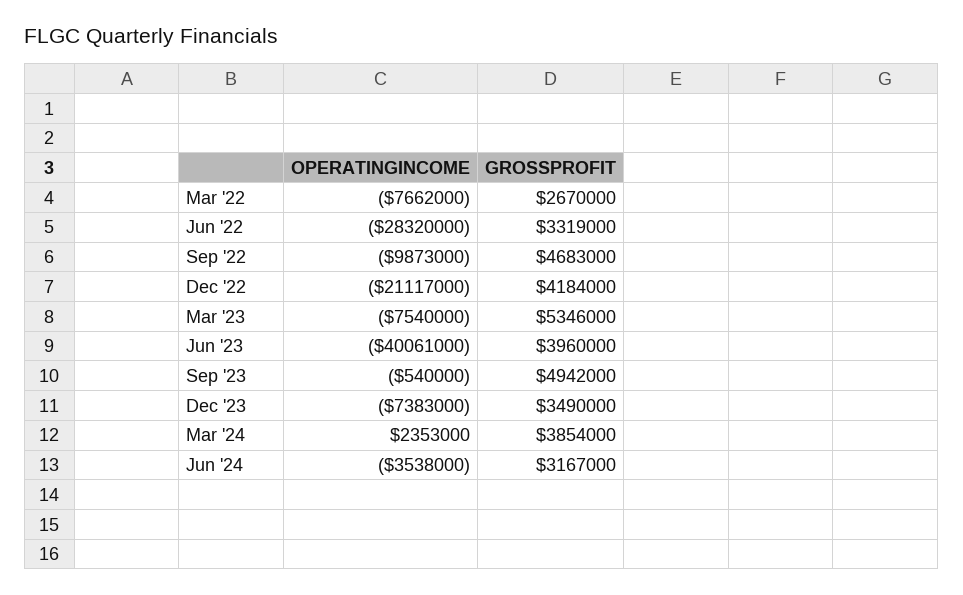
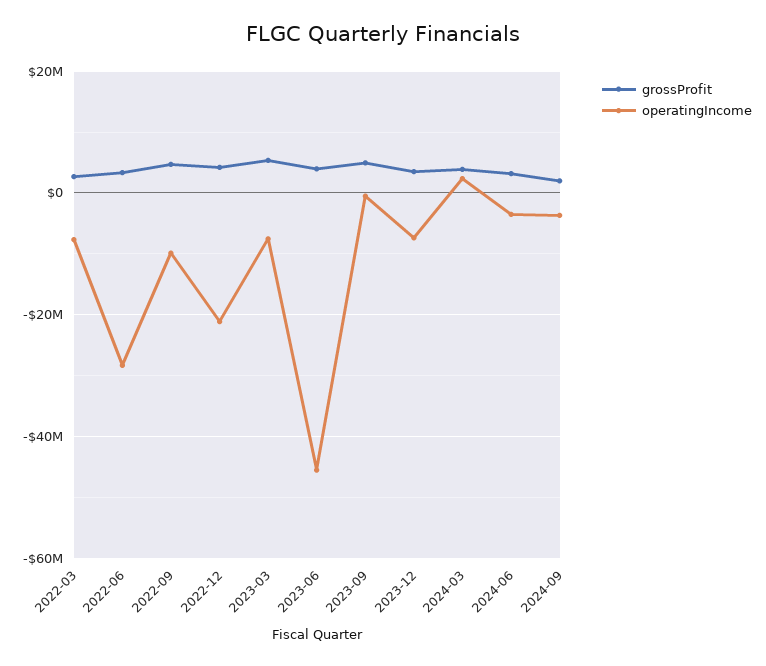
OPERATINGINCOME, Jun '23: -40061000 -> -46000000
GROSSPROFIT, 2024-09: none -> 2000000
OPERATINGINCOME, 2024-09: none -> -4000000

